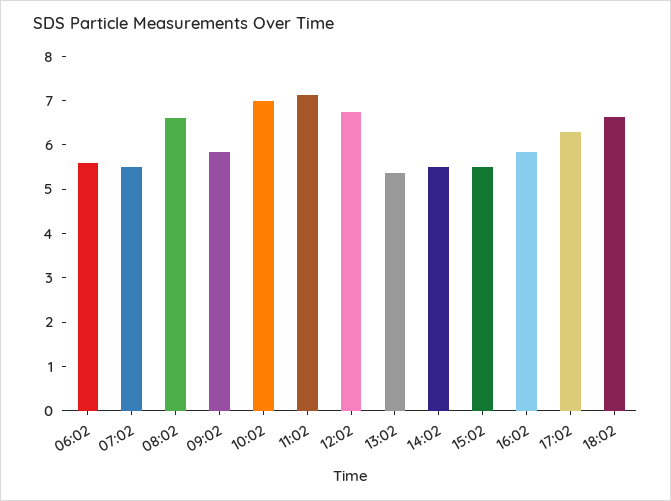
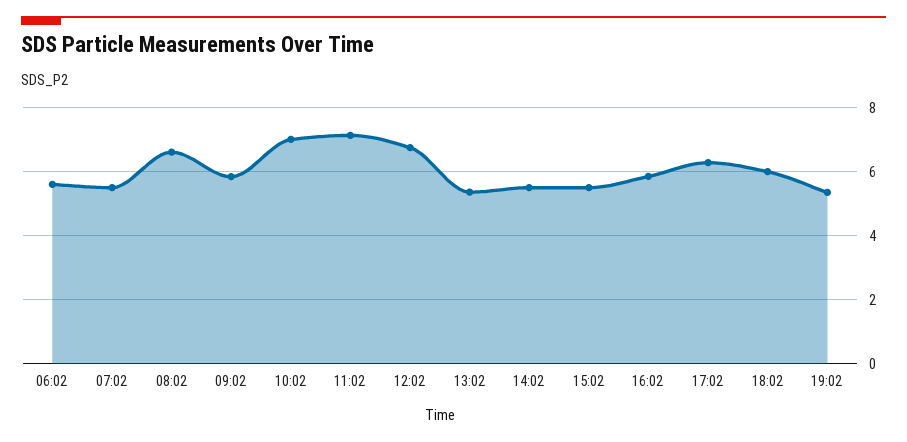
18:02: 6.6 -> 6
19:02: none -> 5.4

